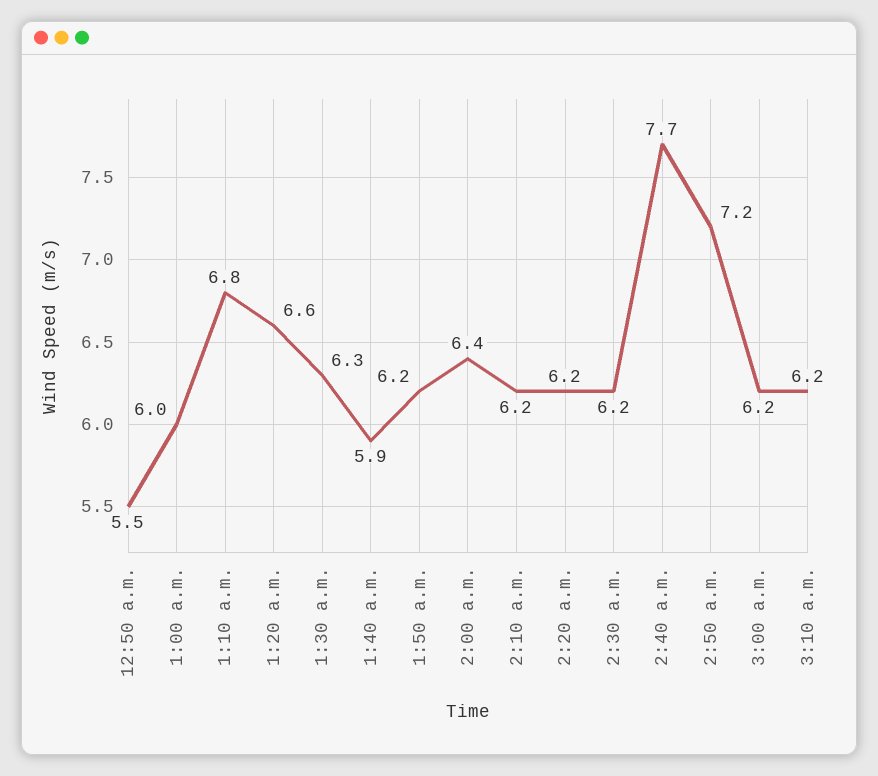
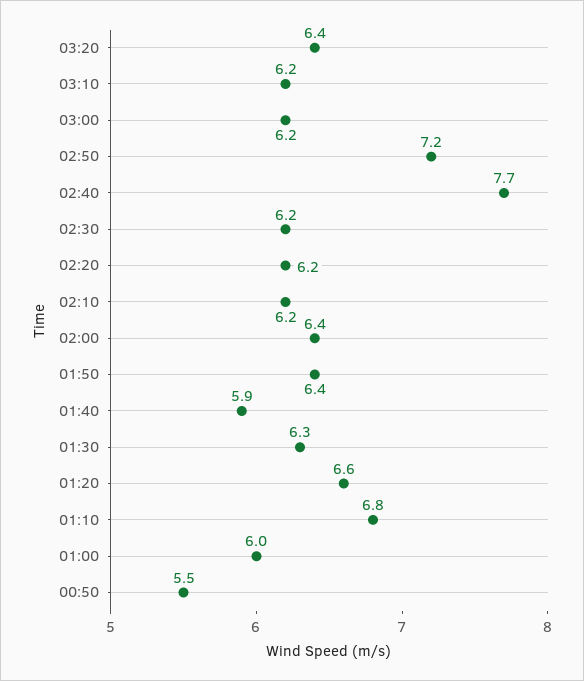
1:50 a.m.: 6.2 -> 6.4
03:20: none -> 6.4

